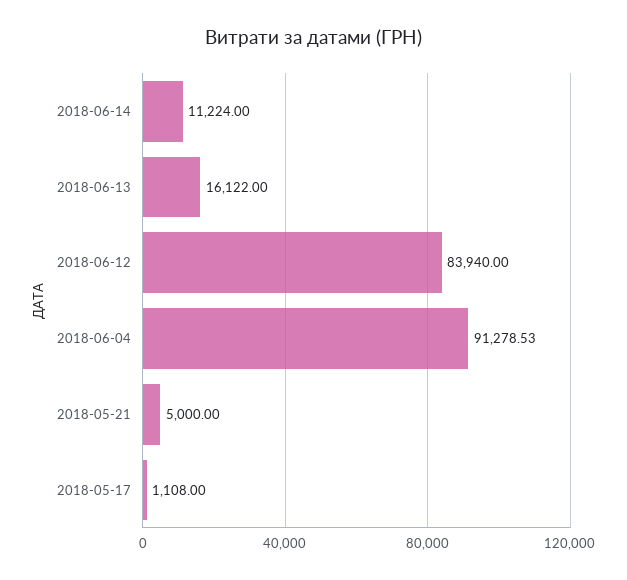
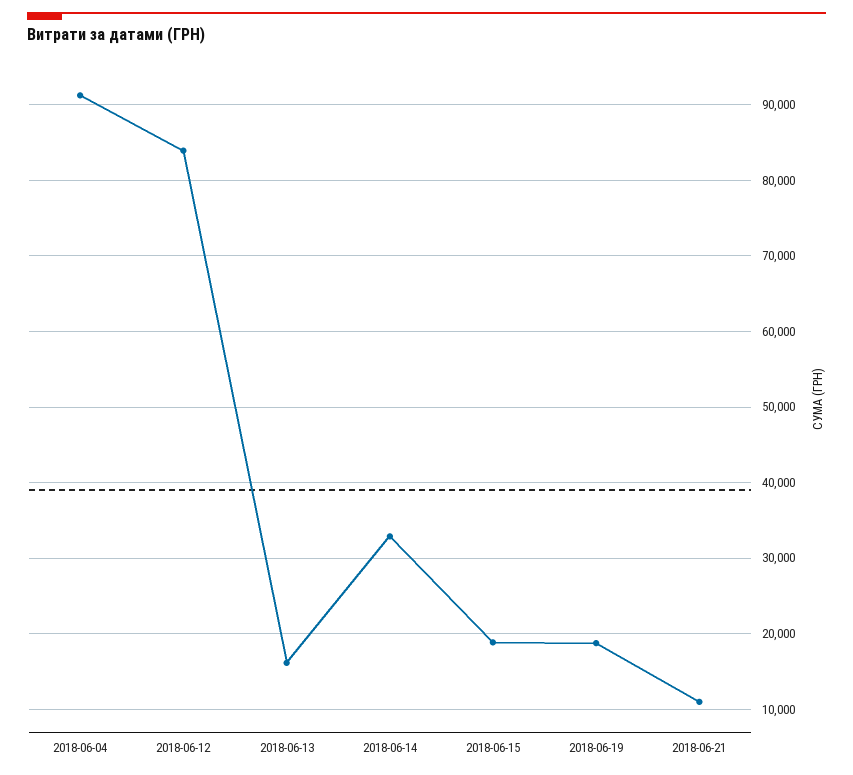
2018-06-14: 11224 -> 33000
2018-05-21: 5000 -> none
2018-05-17: 1108 -> none
2018-06-15: none -> 19000
2018-06-19: none -> 19000
2018-06-21: none -> 11000

